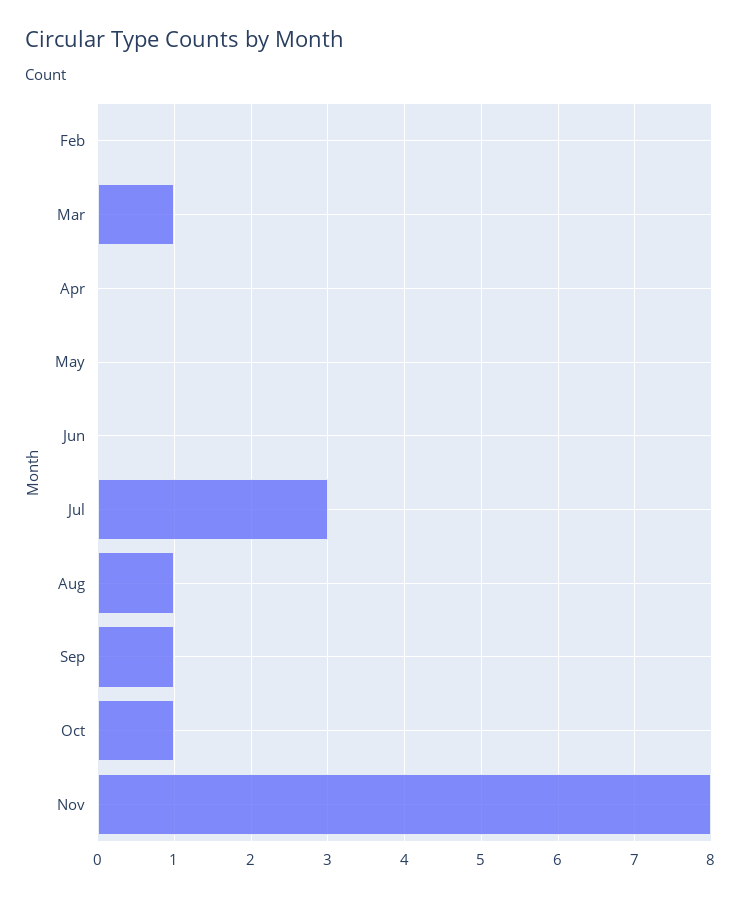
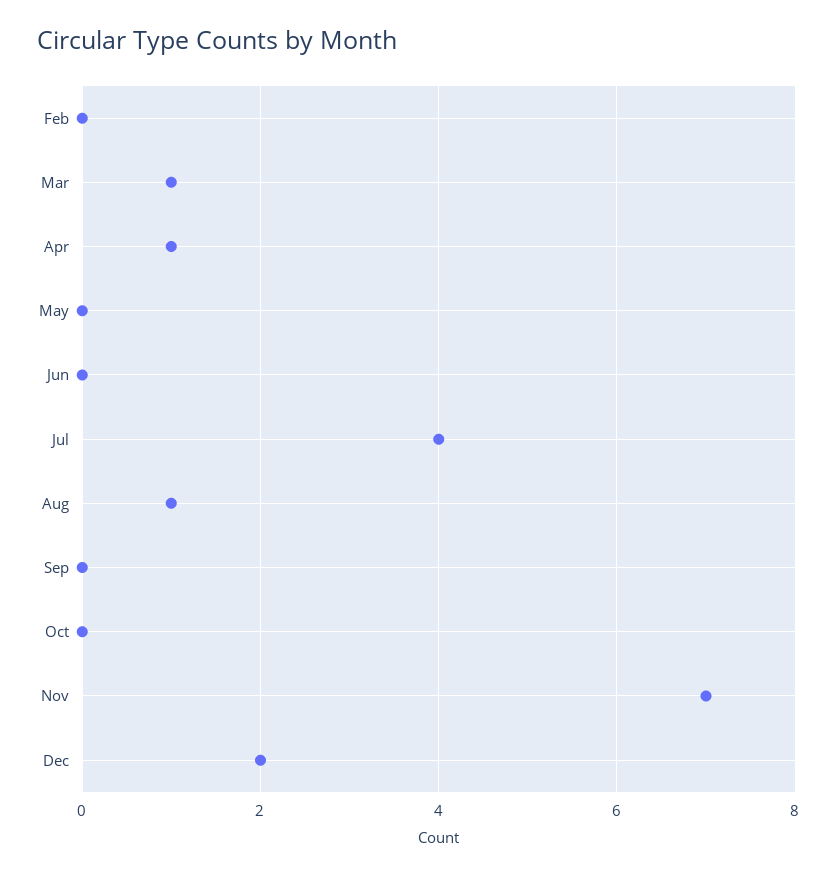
Apr: 0 -> 1
Jul: 3 -> 4
Sep: 1 -> 0
Oct: 1 -> 0
Nov: 8 -> 7
Dec: none -> 2

